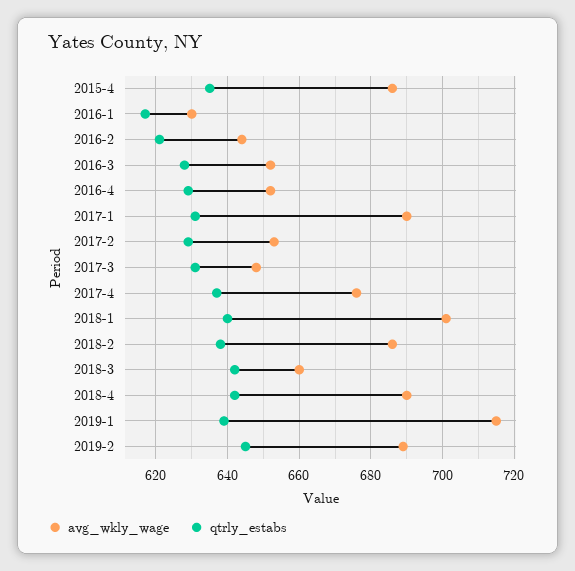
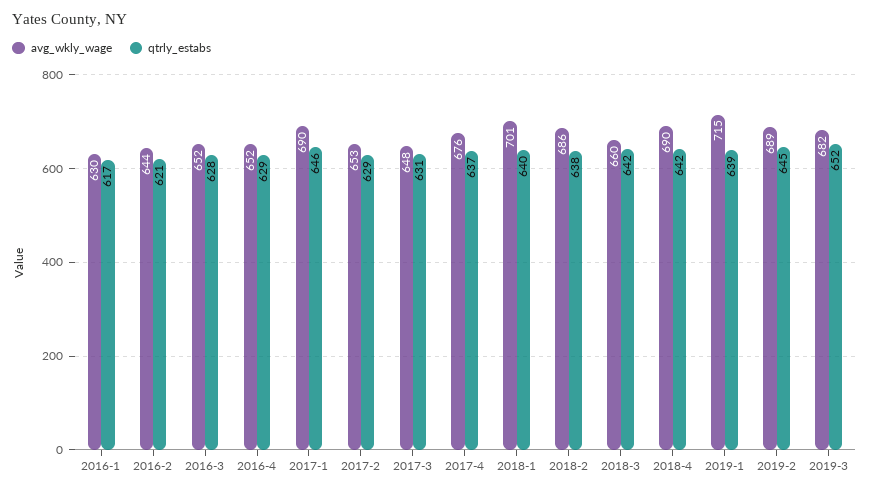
avg_wkly_wage, 2015-4: 685 -> none
qtrly_estabs, 2015-4: 635 -> none
qtrly_estabs, 2017-1: 630 -> 646
avg_wkly_wage, 2019-3: none -> 682
qtrly_estabs, 2019-3: none -> 652

